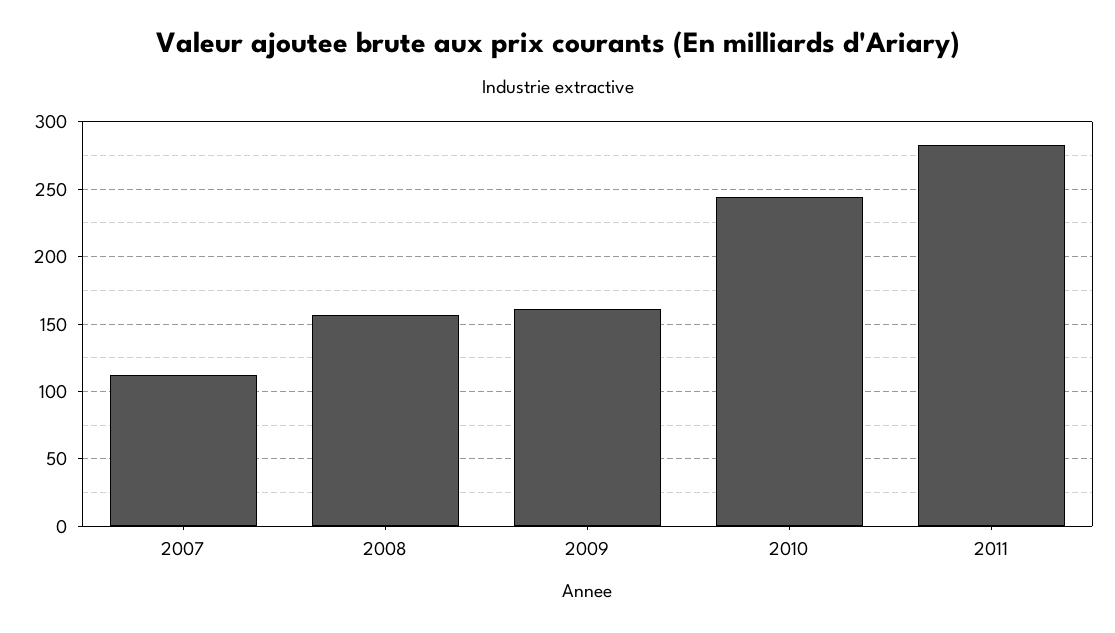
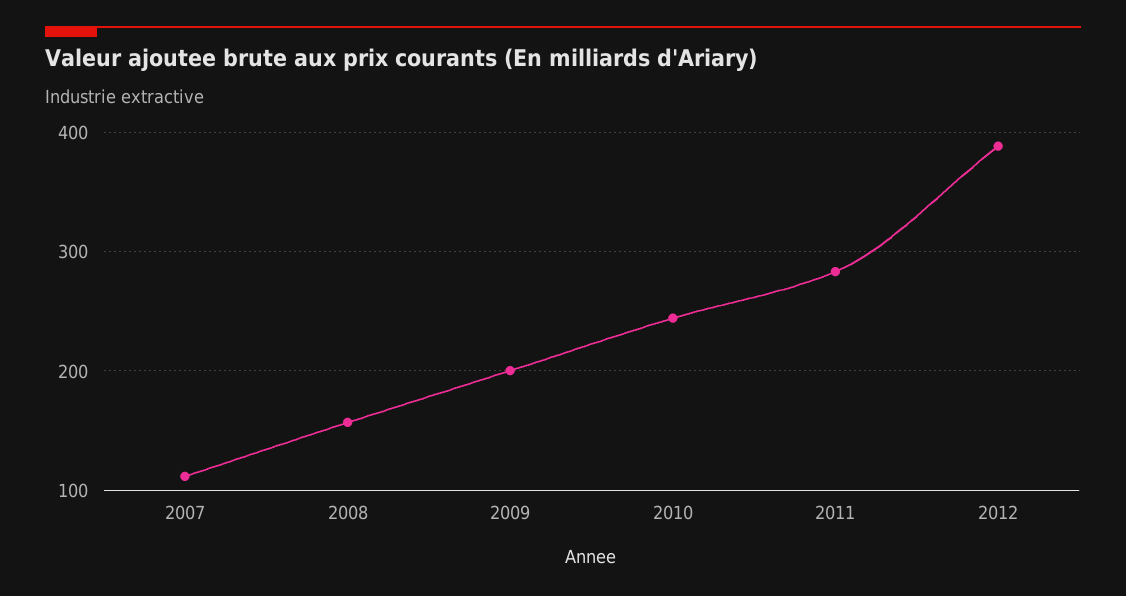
2009: 160 -> 200
2012: none -> 390

